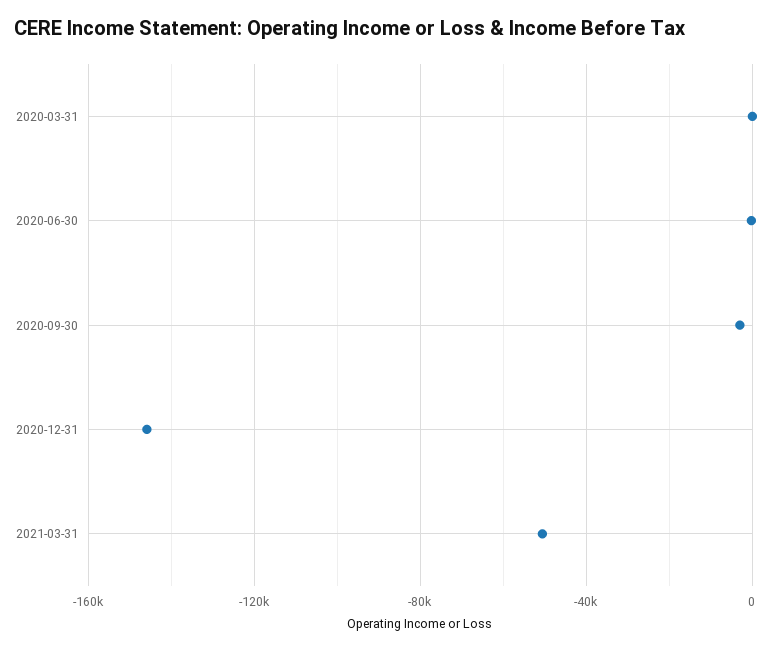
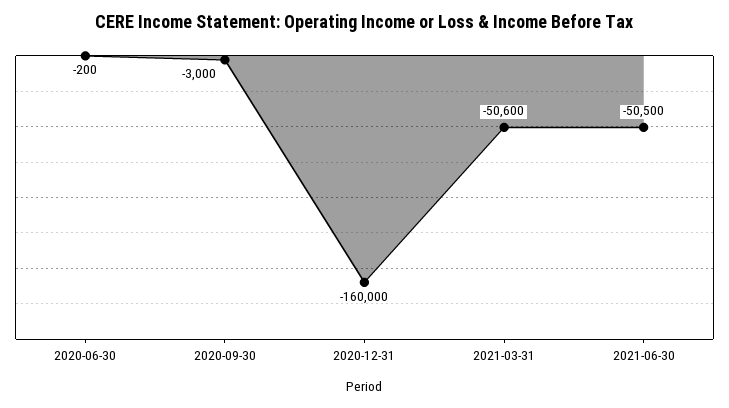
2020-03-31: 0 -> none
2020-12-31: -145000 -> -160000
2021-06-30: none -> -50500

